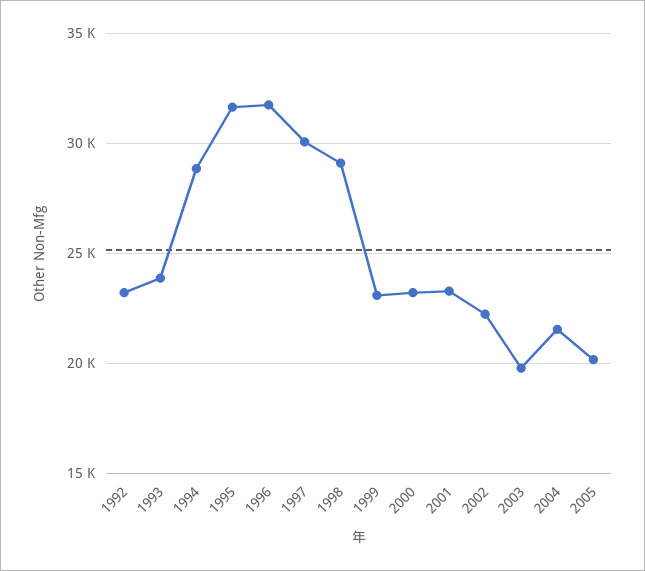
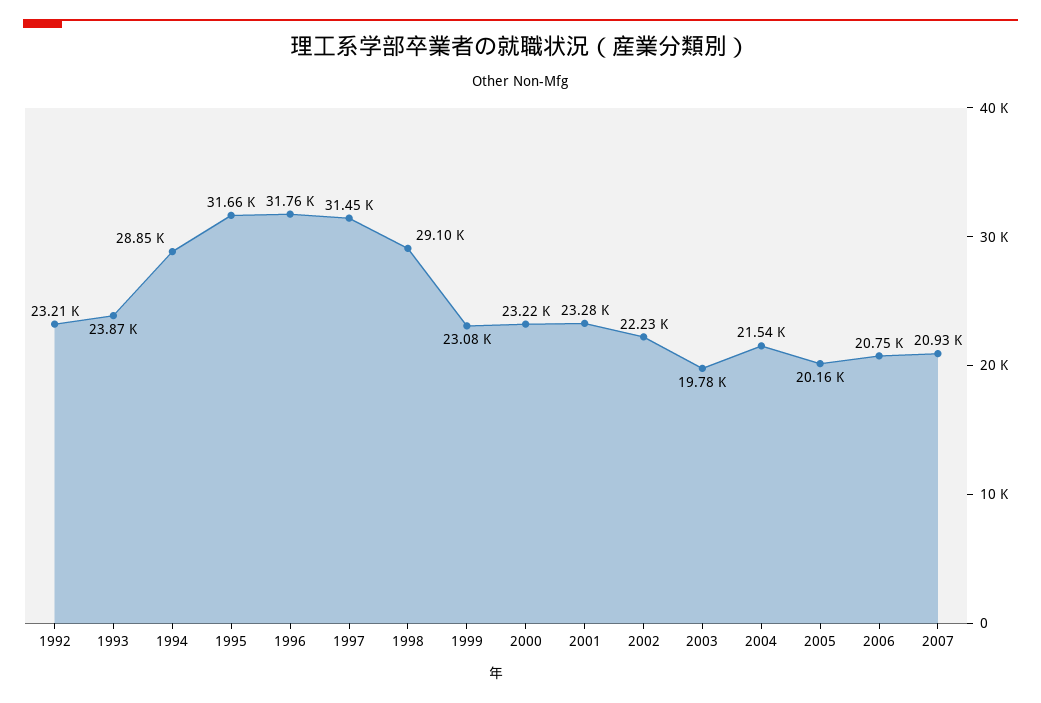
1997: 30000 -> 31450
2006: none -> 20750
2007: none -> 20930

